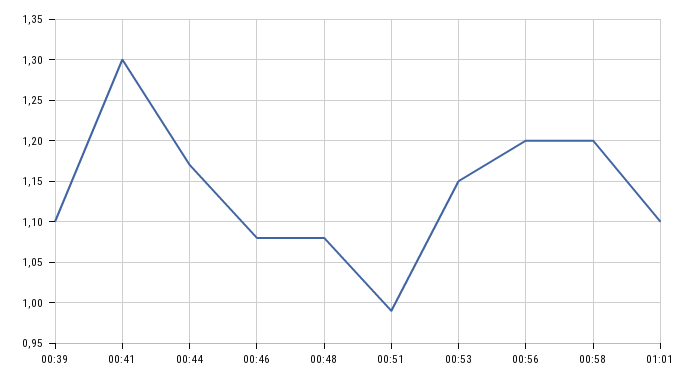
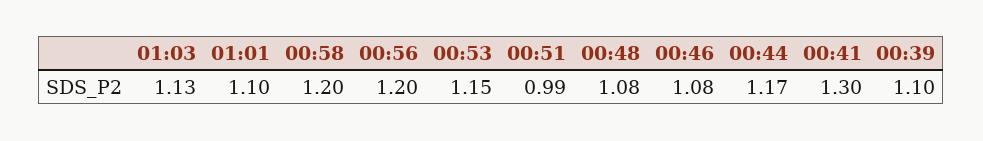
01:03: none -> 1.13

